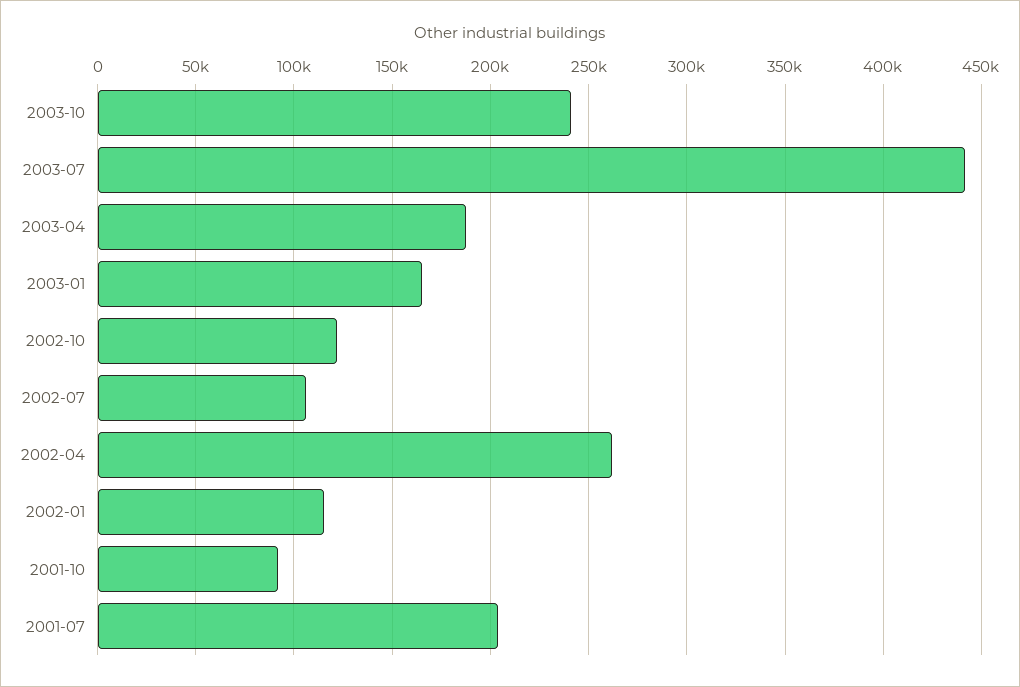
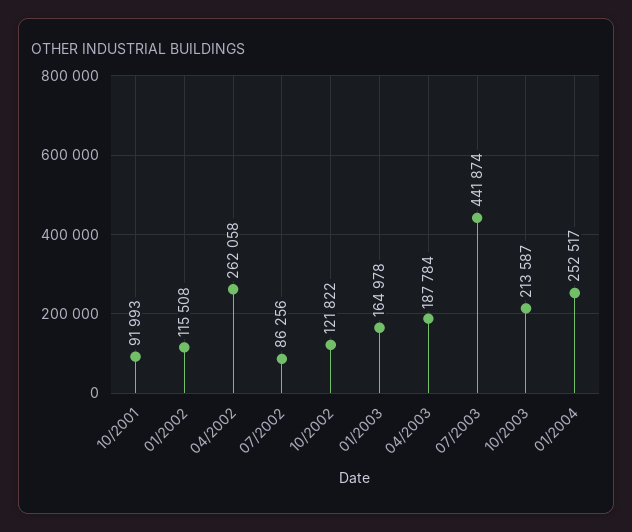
2003-10: 240000 -> 213587
2002-07: 105000 -> 86256
2001-07: 205000 -> none
01/2004: none -> 252517

